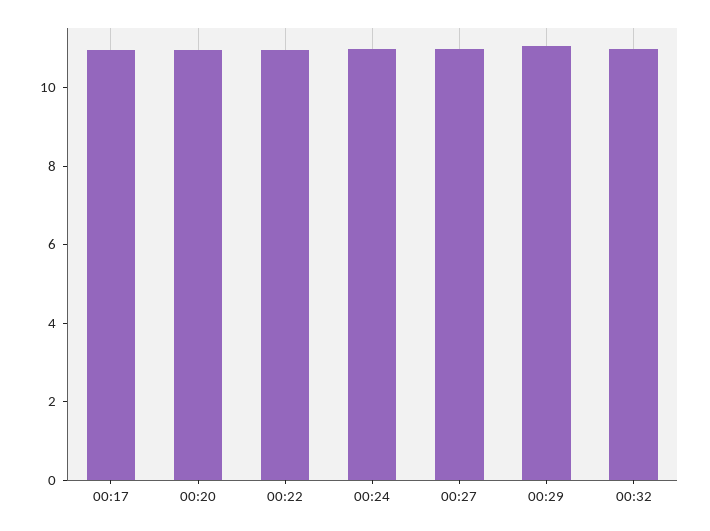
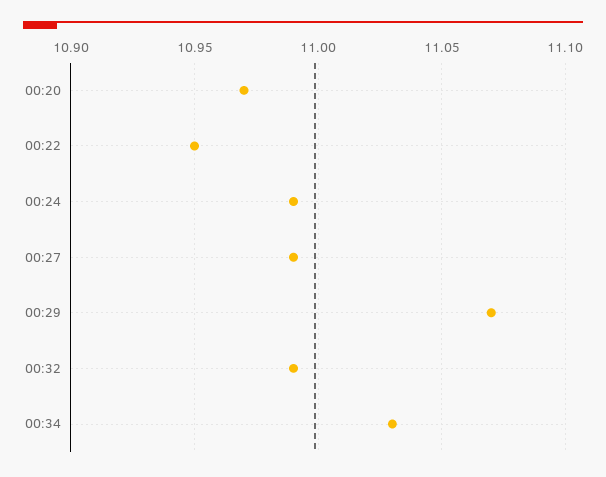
00:17: 11 -> none
00:34: none -> 11.03

